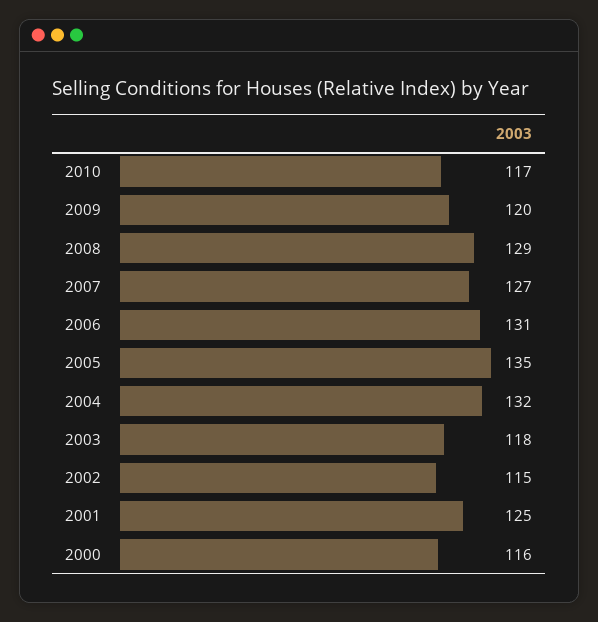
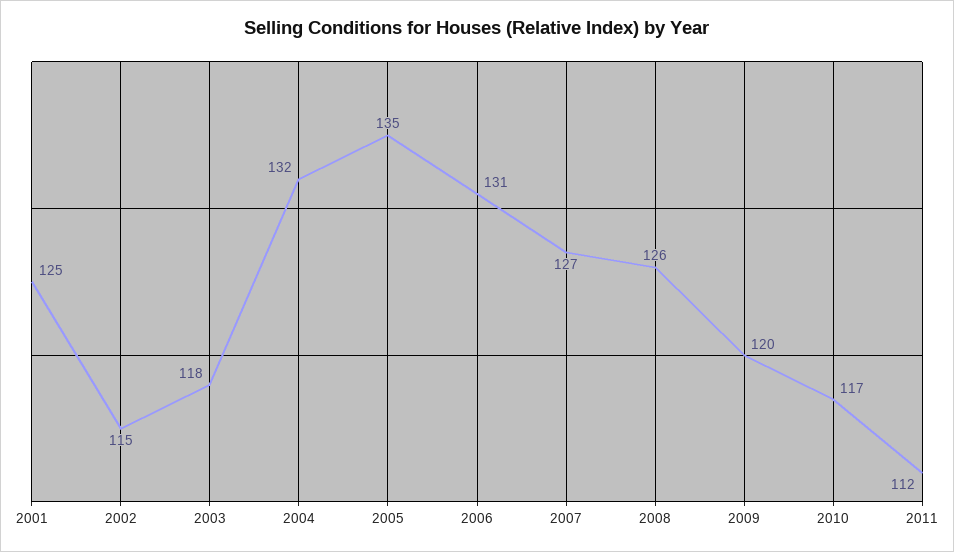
2008: 129 -> 126
2000: 116 -> none
2011: none -> 112

